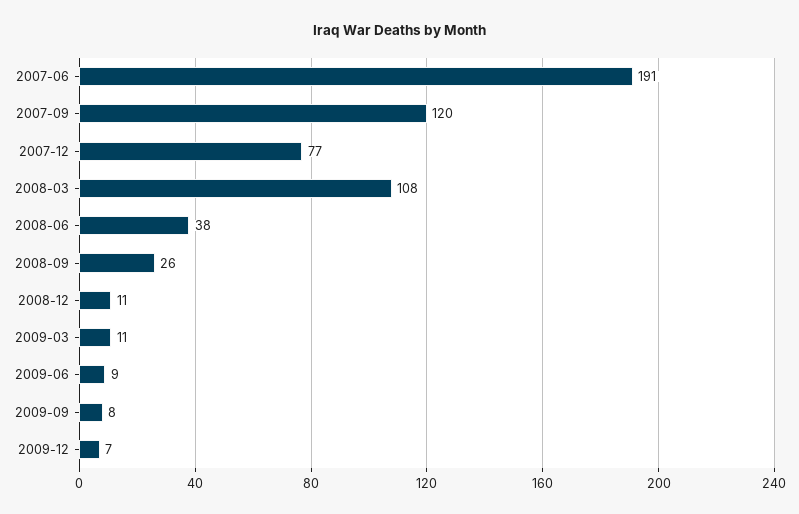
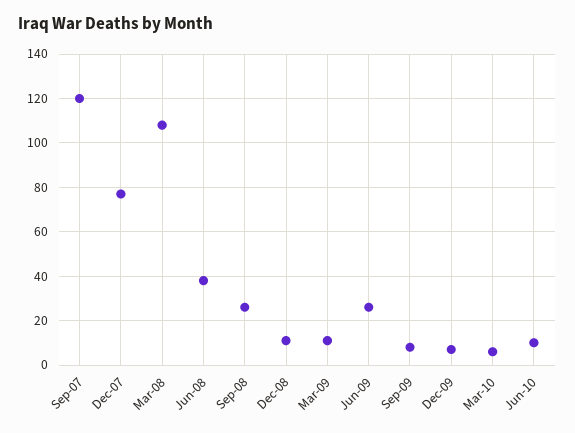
2007-06: 191 -> none
2009-06: 9 -> 25
Mar-10: none -> 5
Jun-10: none -> 10

